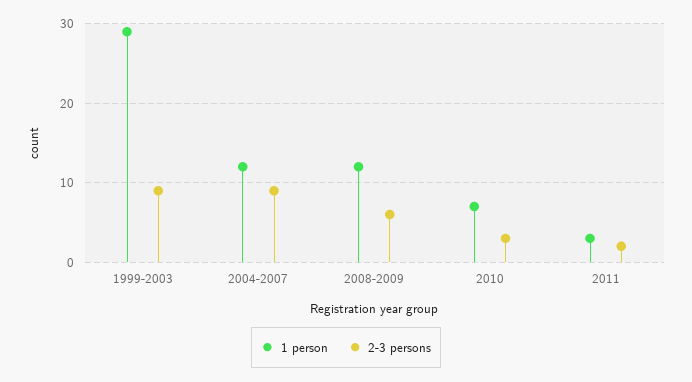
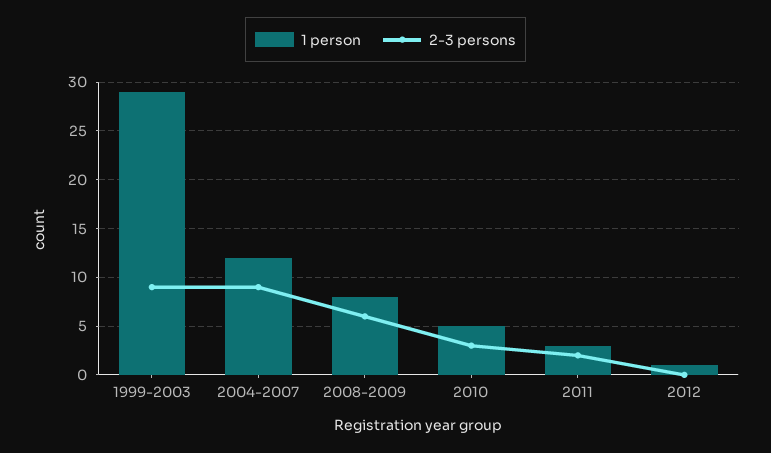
1 person, 2008-2009: 12 -> 8
1 person, 2010: 7 -> 5
1 person, 2012: none -> 1
2-3 persons, 2012: none -> 0

